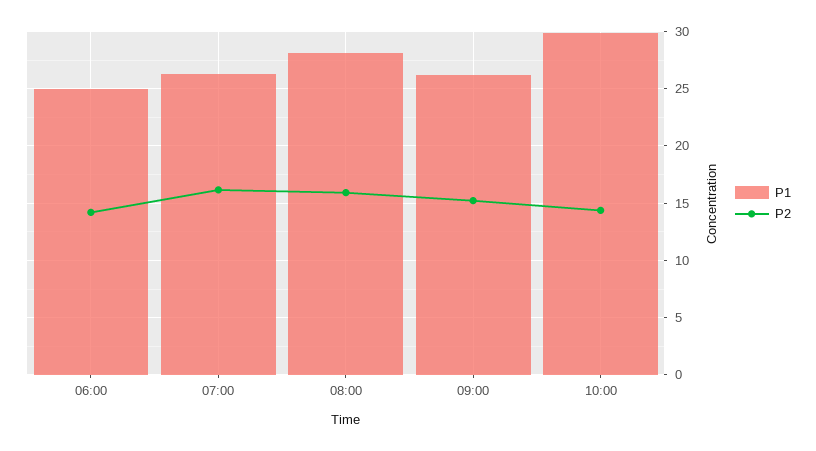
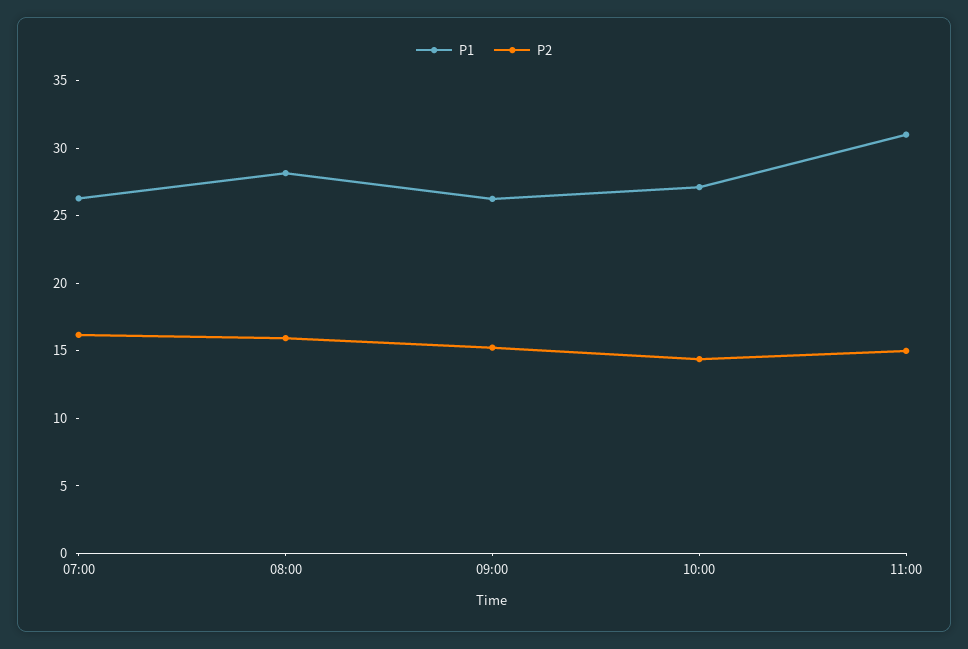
P1, 06:00: 25 -> none
P2, 06:00: 14 -> none
P1, 10:00: 30 -> 27
P1, 11:00: none -> 31
P2, 11:00: none -> 15

